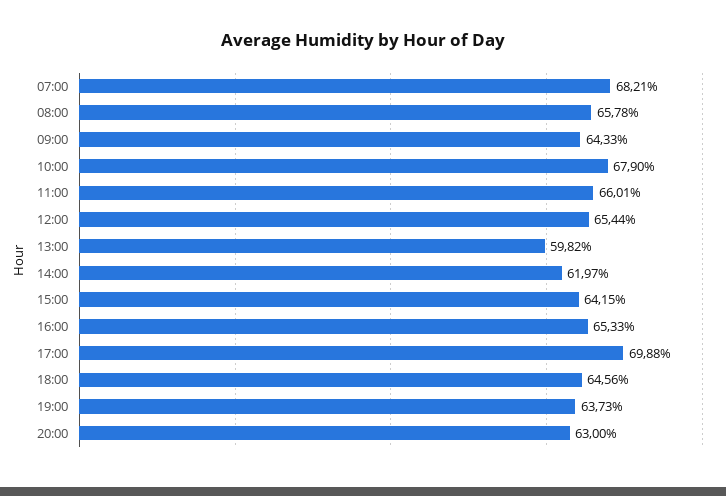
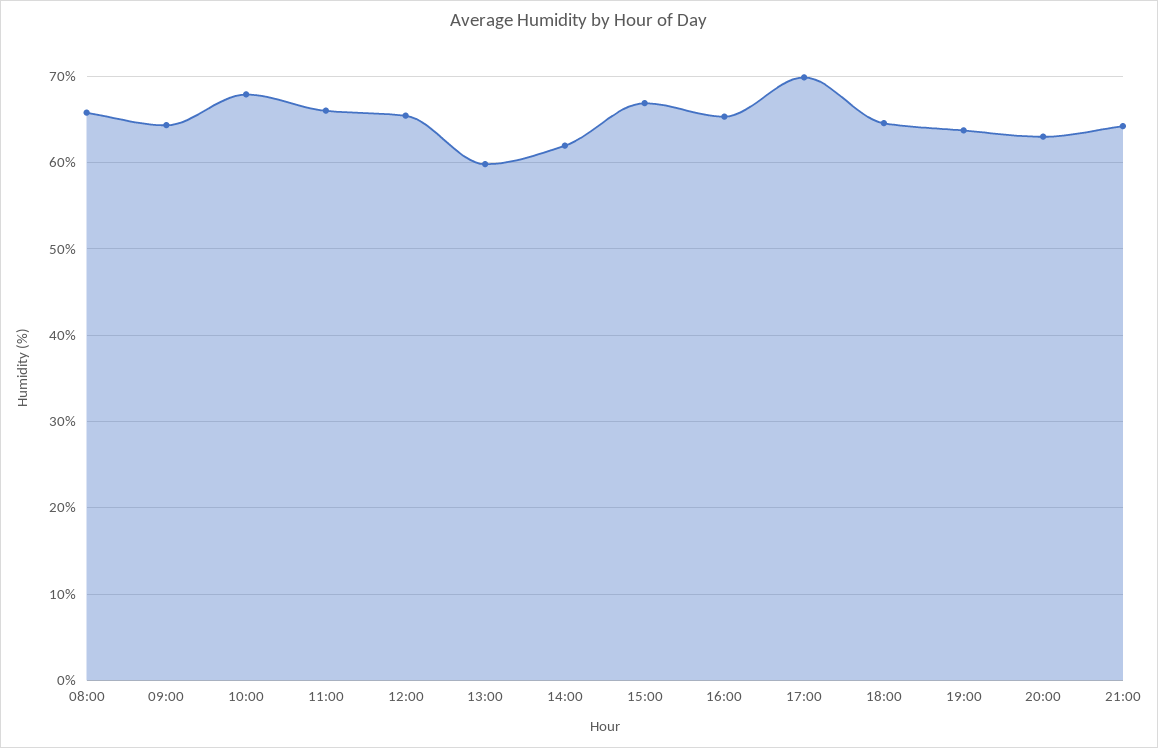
07:00: 68.21 -> none
15:00: 64.15 -> 67
21:00: none -> 64

